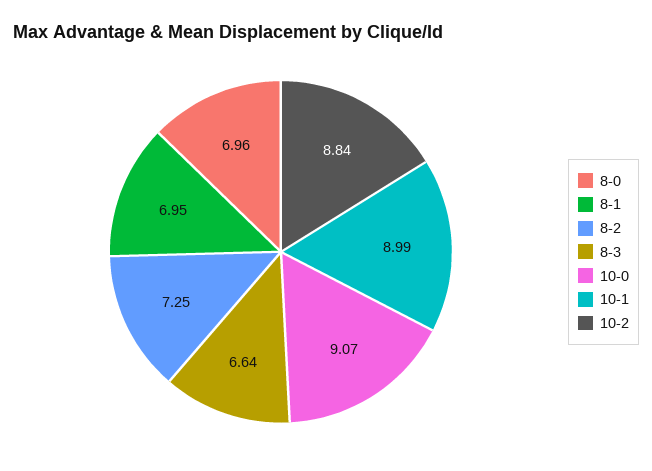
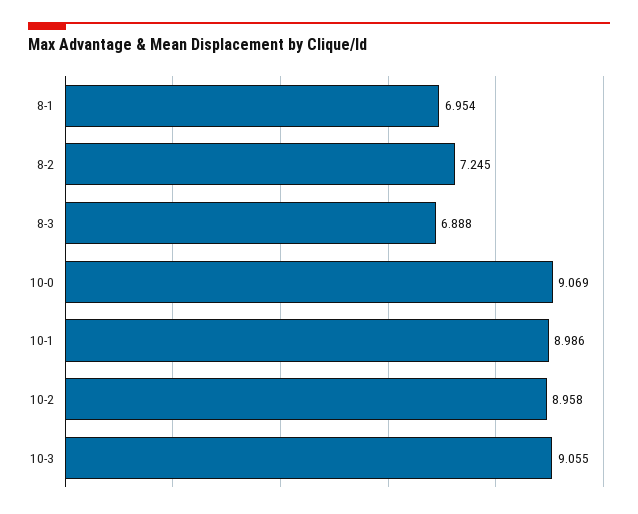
8-0: 6.96 -> none
8-3: 6.64 -> 6.888
10-2: 8.84 -> 8.958
10-3: none -> 9.055

